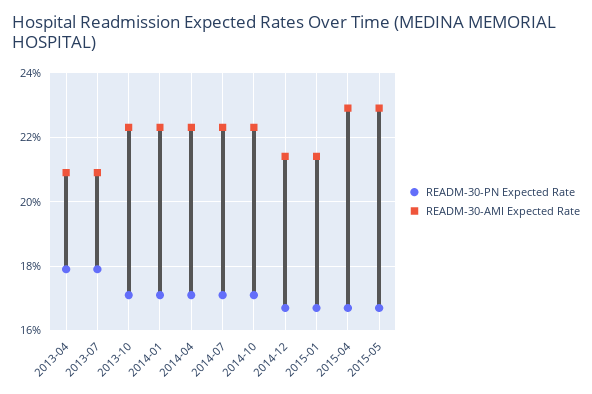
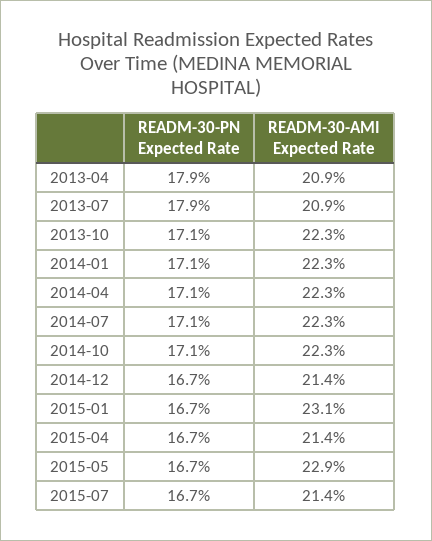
READM-30-AMI Expected Rate, 2015-01: 21.5 -> 23.1
READM-30-AMI Expected Rate, 2015-04: 23 -> 21.4
READM-30-PN Expected Rate, 2015-07: none -> 16.7
READM-30-AMI Expected Rate, 2015-07: none -> 21.4

